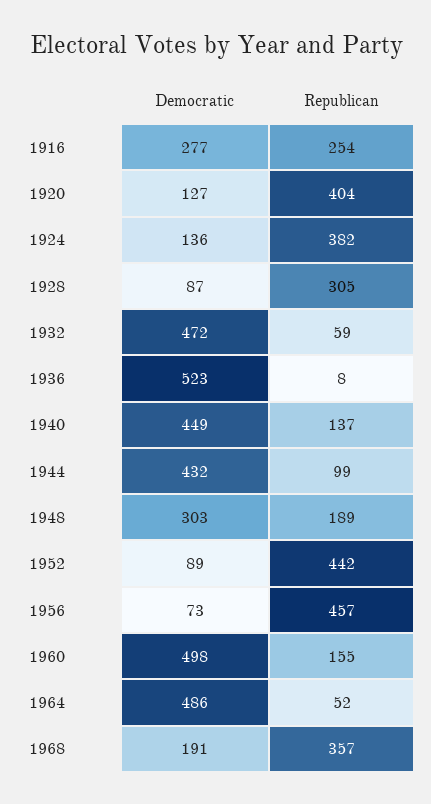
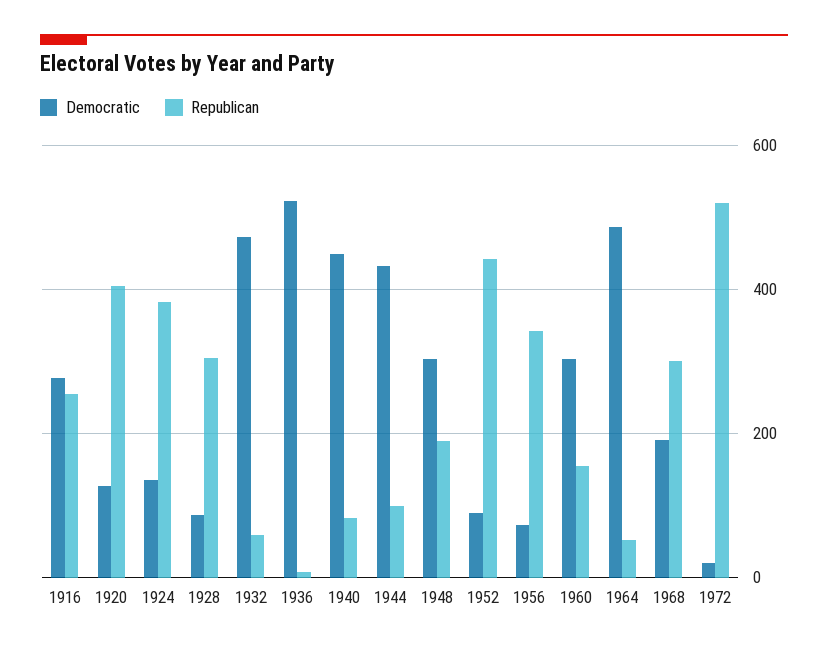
Republican, 1940: 137 -> 80
Republican, 1956: 457 -> 340
Democratic, 1960: 498 -> 300
Republican, 1968: 357 -> 300
Democratic, 1972: none -> 20
Republican, 1972: none -> 520

